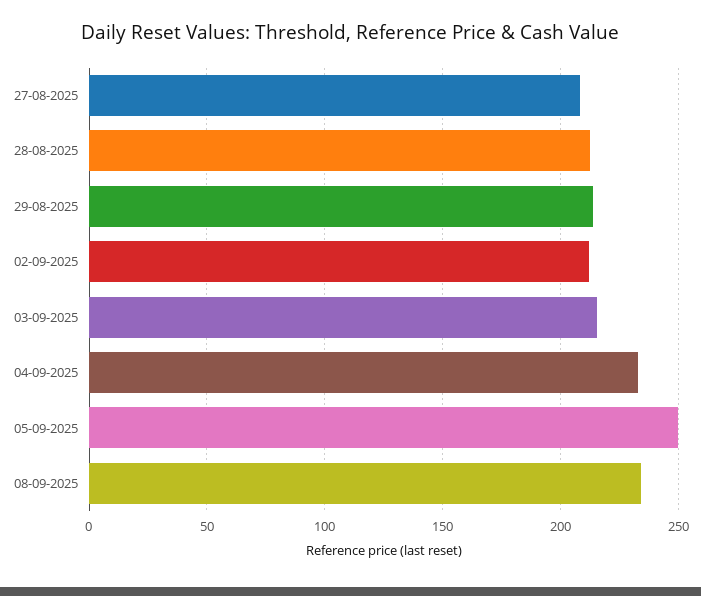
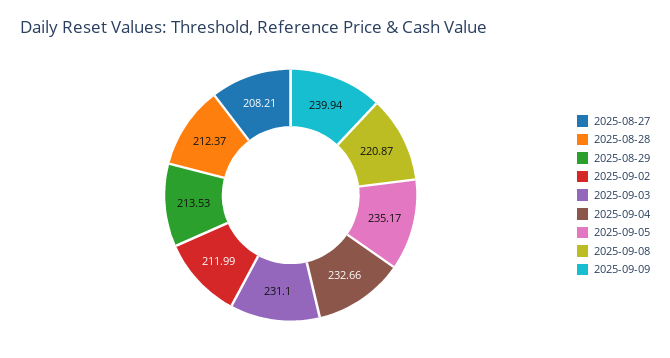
03-09-2025: 215 -> 231.1
05-09-2025: 250 -> 235.17
08-09-2025: 235 -> 220.87
2025-09-09: none -> 239.94

